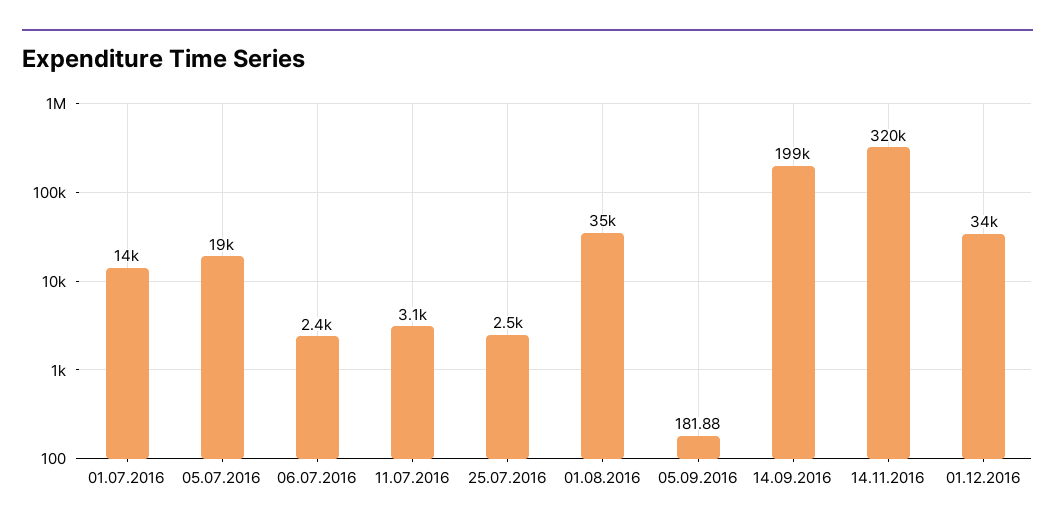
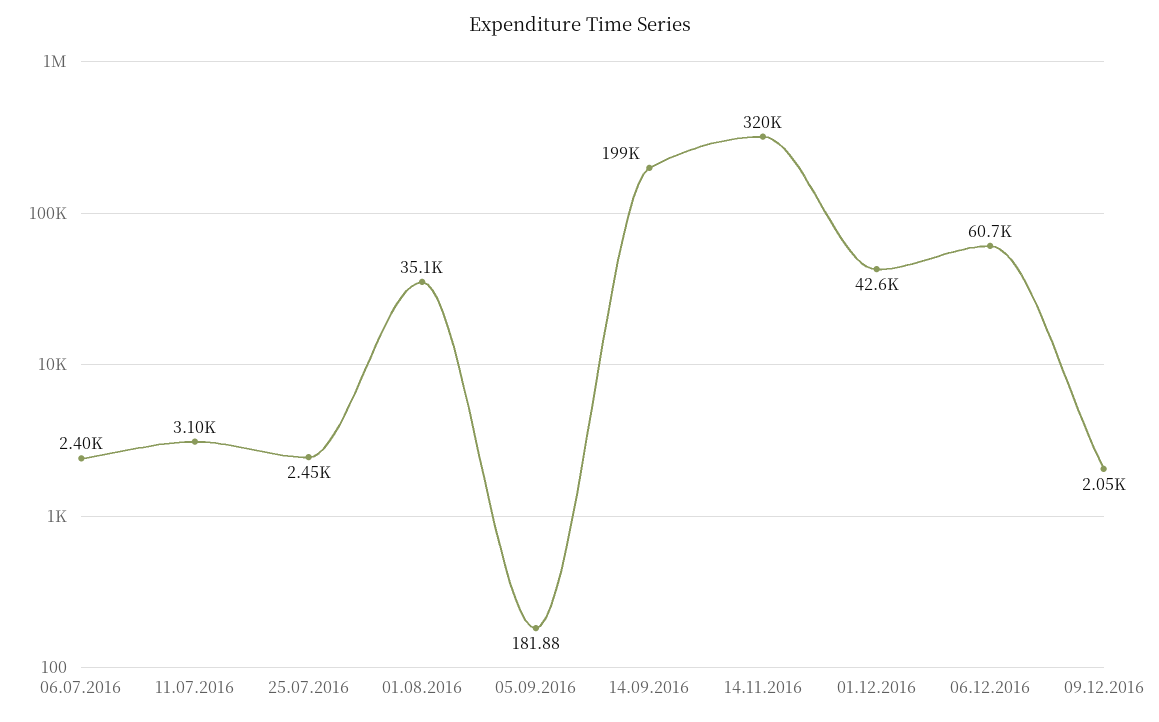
01.07.2016: 14000 -> none
05.07.2016: 19000 -> none
01.12.2016: 34000 -> 42600
06.12.2016: none -> 60700
09.12.2016: none -> 2050

